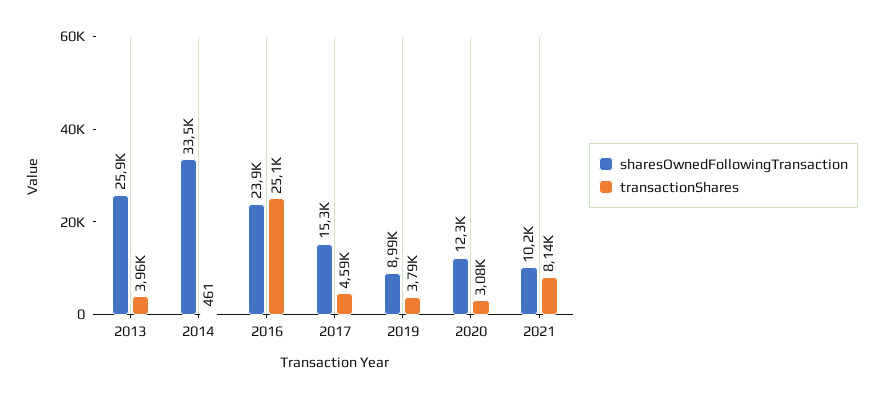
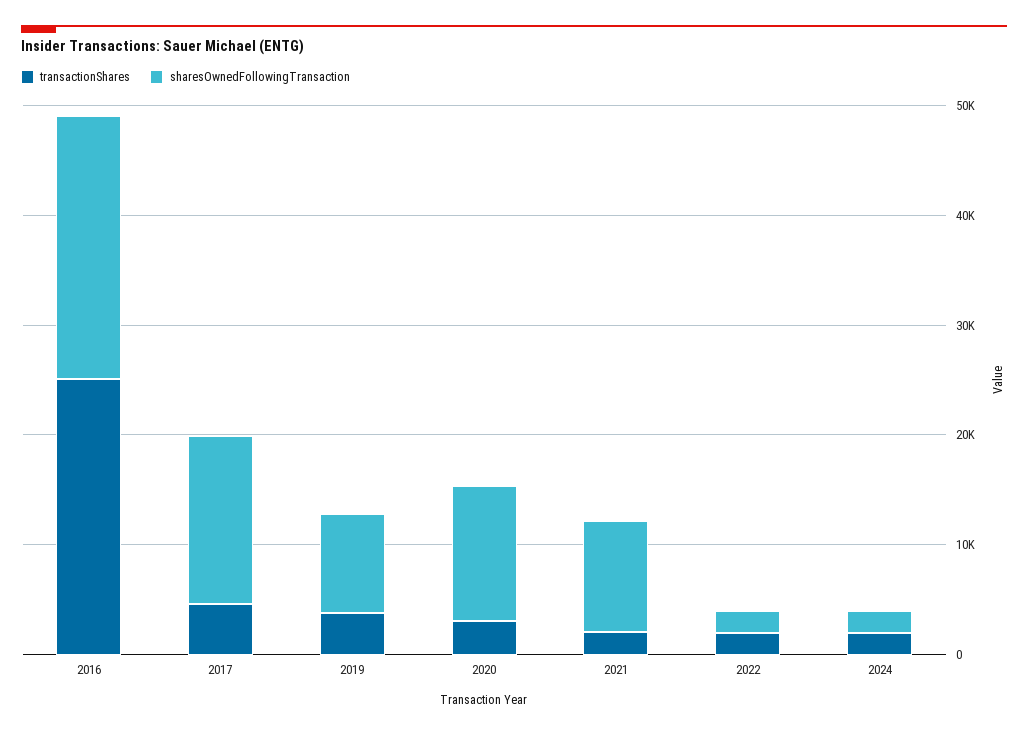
sharesOwnedFollowingTransaction, 2013: 25900 -> none
transactionShares, 2013: 3960 -> none
sharesOwnedFollowingTransaction, 2014: 33500 -> none
transactionShares, 2014: 461 -> none
transactionShares, 2021: 8140 -> 2000
transactionShares, 2022: none -> 2000
sharesOwnedFollowingTransaction, 2022: none -> 2000
transactionShares, 2024: none -> 2000
sharesOwnedFollowingTransaction, 2024: none -> 2000

